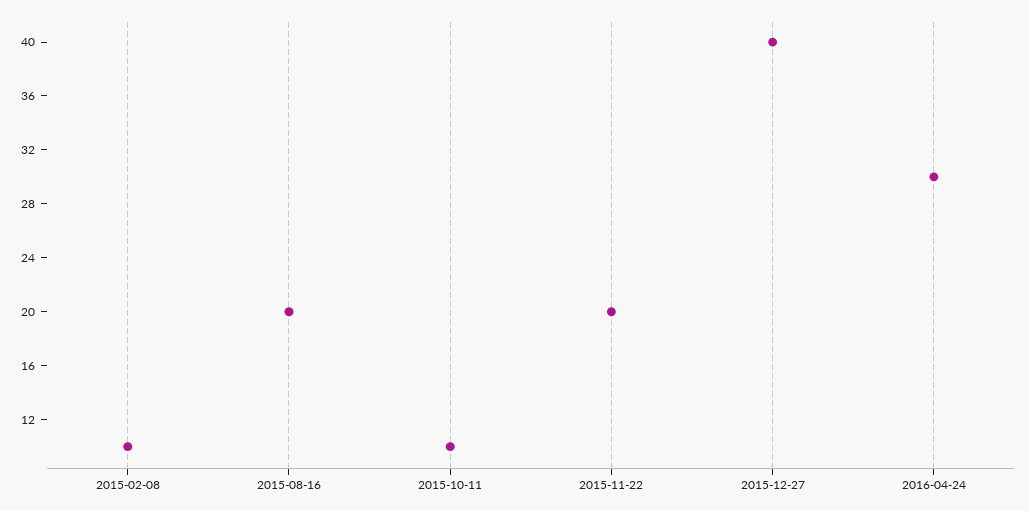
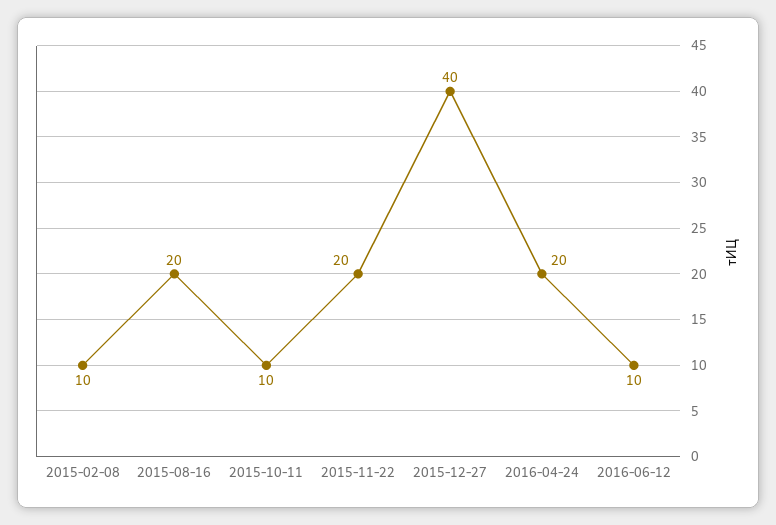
2016-04-24: 30 -> 20
2016-06-12: none -> 10

